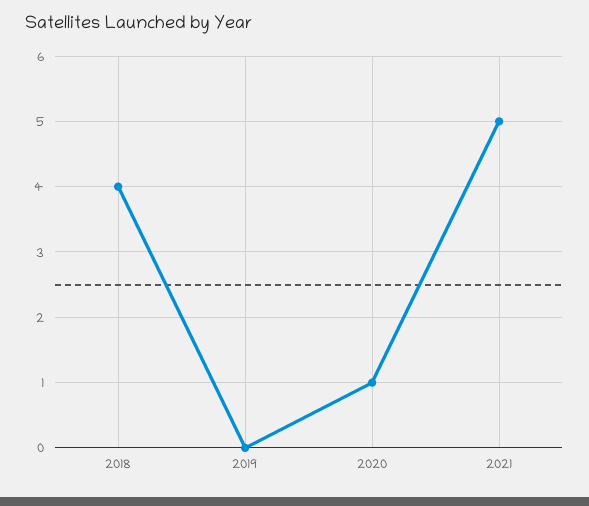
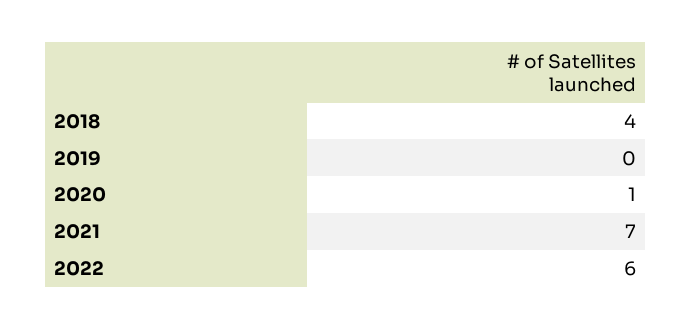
2021: 5 -> 7
2022: none -> 6

